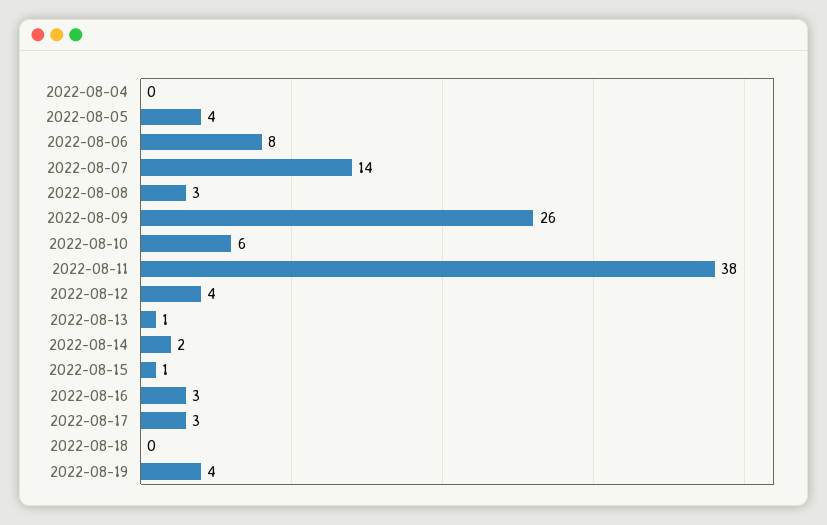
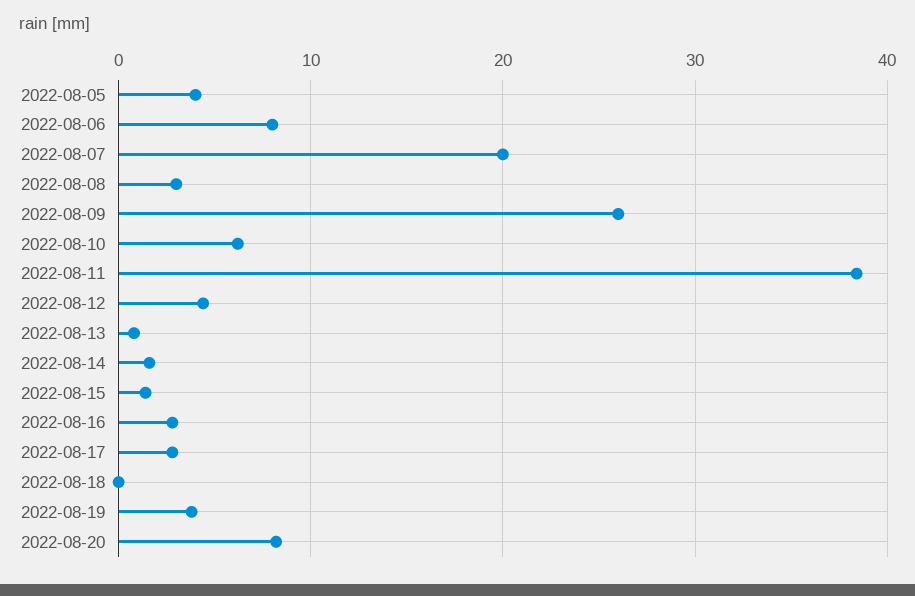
2022-08-04: 0 -> none
2022-08-07: 14 -> 20
2022-08-20: none -> 8

